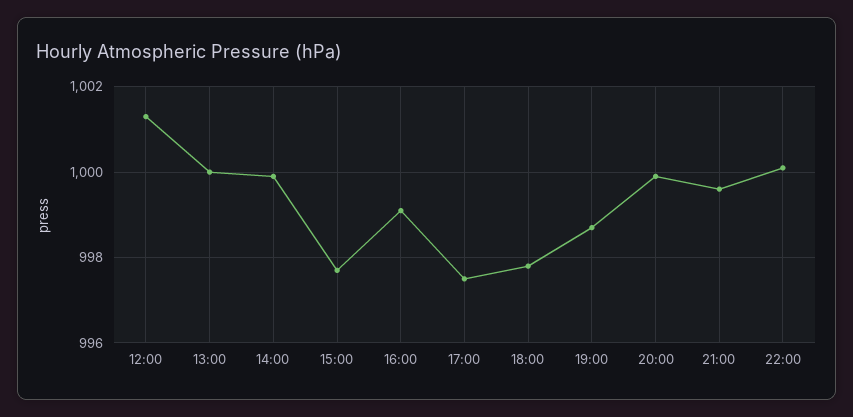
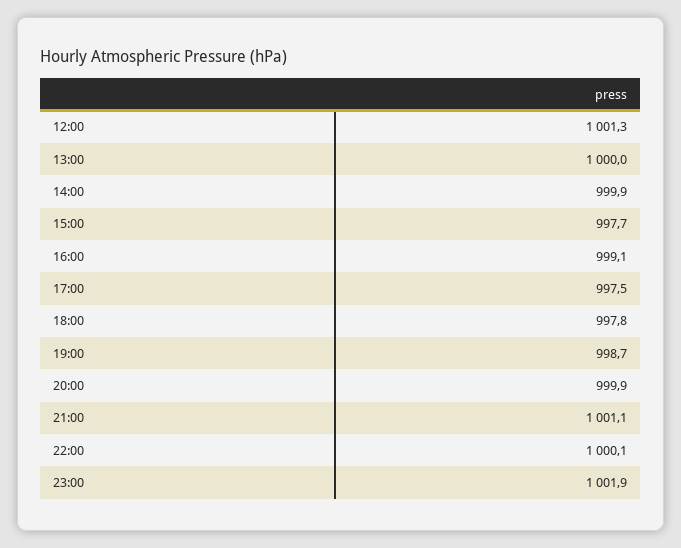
21:00: 999.5 -> 1001.1
23:00: none -> 1001.9

